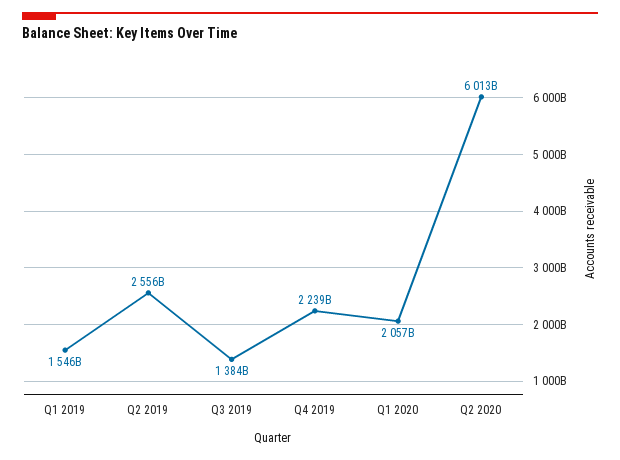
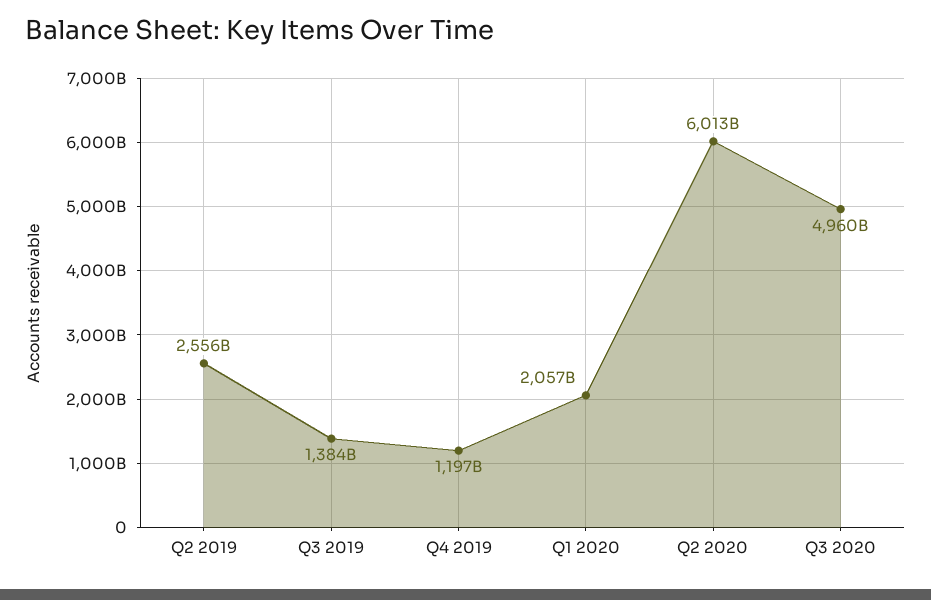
Q1 2019: 1546000000000 -> none
Q4 2019: 2239000000000 -> 1197000000000
Q3 2020: none -> 4960000000000

